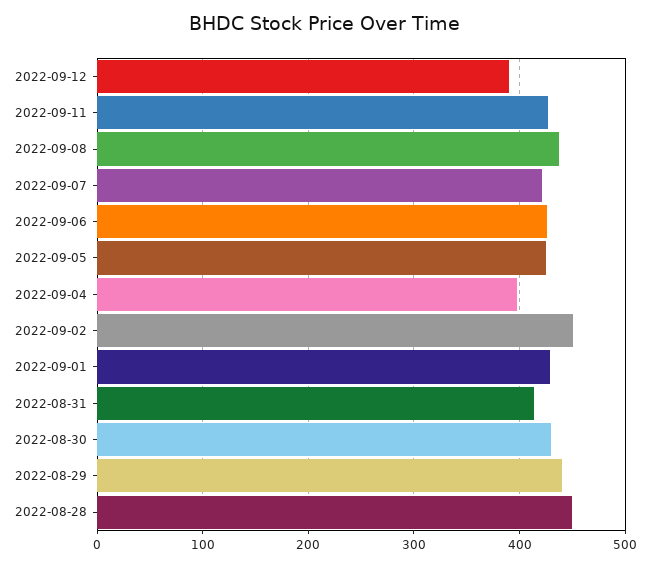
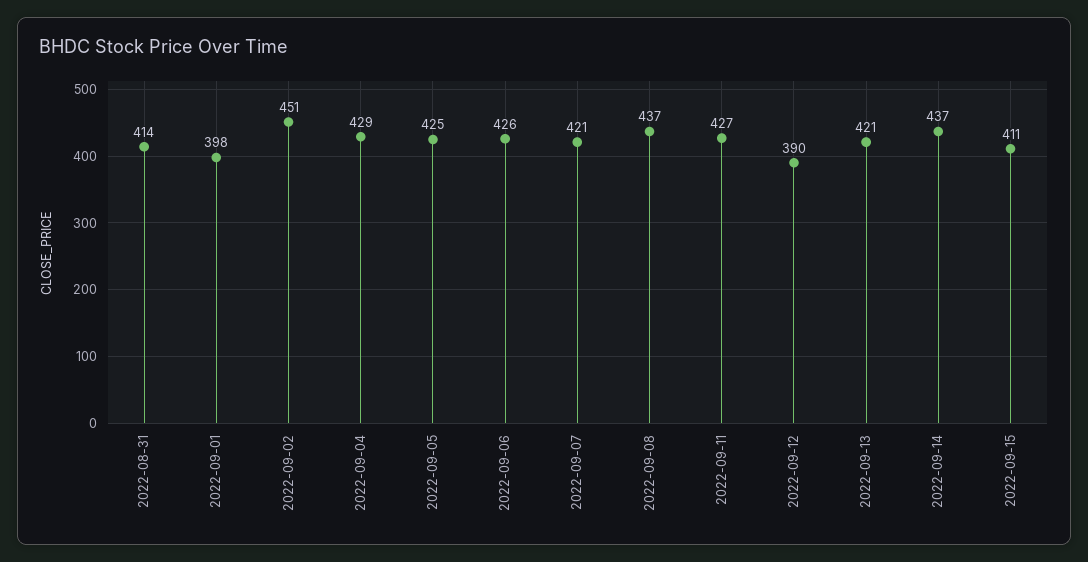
2022-09-04: 400 -> 429
2022-09-01: 430 -> 398
2022-08-30: 430 -> none
2022-08-29: 440 -> none
2022-08-28: 450 -> none
2022-09-13: none -> 421
2022-09-14: none -> 437
2022-09-15: none -> 411

